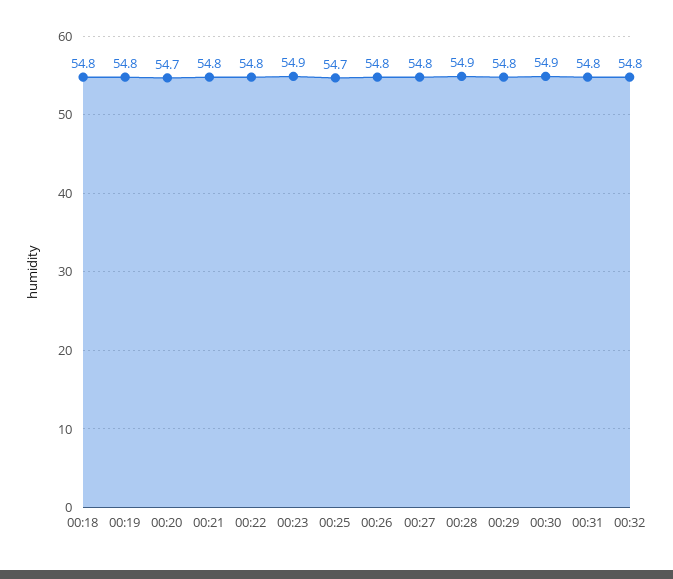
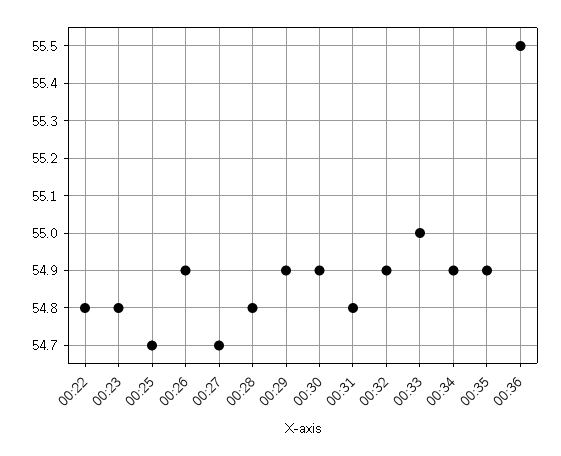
00:18: 54.8 -> none
00:19: 54.8 -> none
00:20: 54.7 -> none
00:21: 54.8 -> none
00:23: 54.9 -> 54.8
00:26: 54.8 -> 54.9
00:27: 54.8 -> 54.7
00:28: 54.9 -> 54.8
00:29: 54.8 -> 54.9
00:32: 54.8 -> 54.9
00:33: none -> 55
00:34: none -> 54.9
00:35: none -> 54.9
00:36: none -> 55.5

